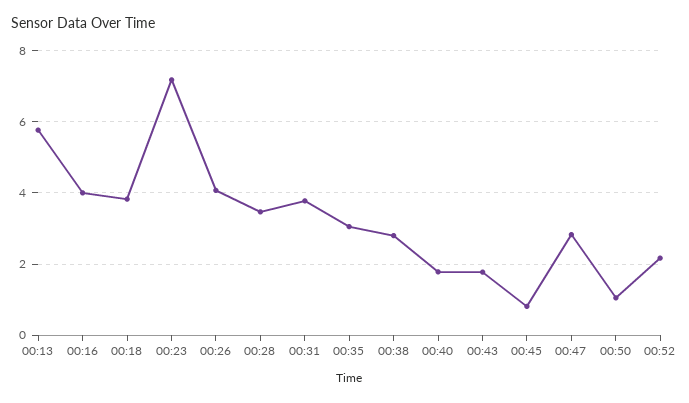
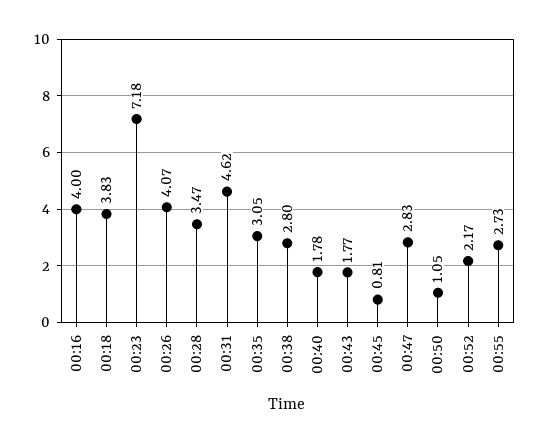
00:13: 5.8 -> none
00:31: 3.8 -> 4.62
00:55: none -> 2.73

